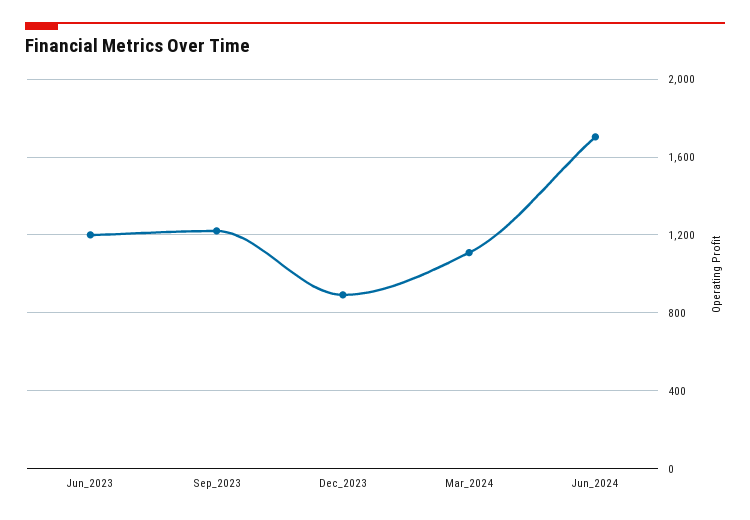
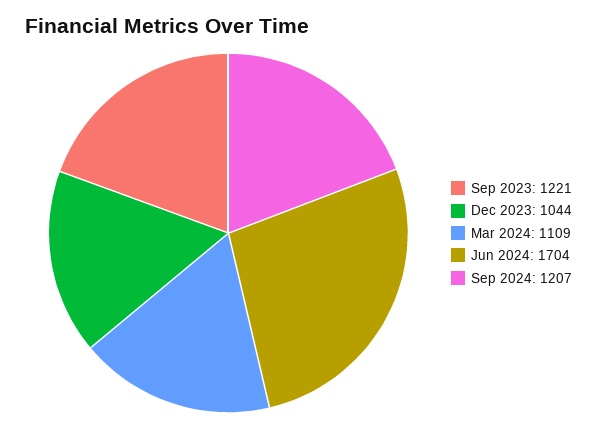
Jun_2023: 1200 -> none
Dec_2023: 900 -> 1044
Sep 2024: none -> 1207

